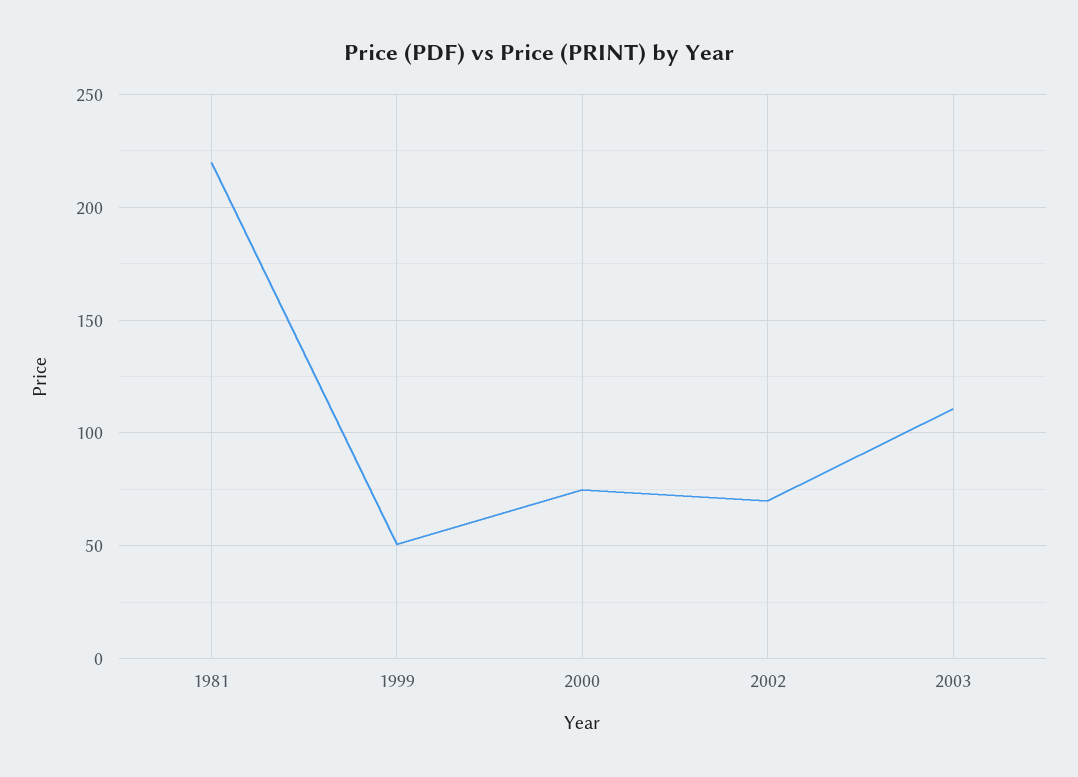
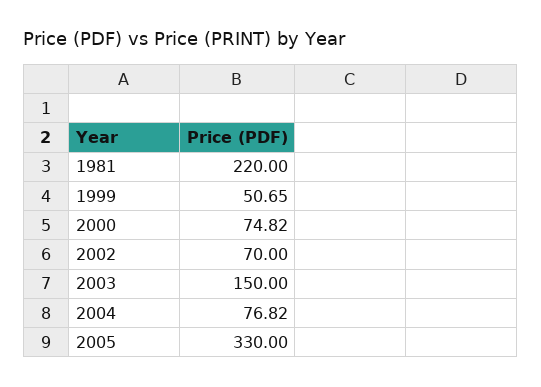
2003: 110 -> 150
2004: none -> 76.82
2005: none -> 330

